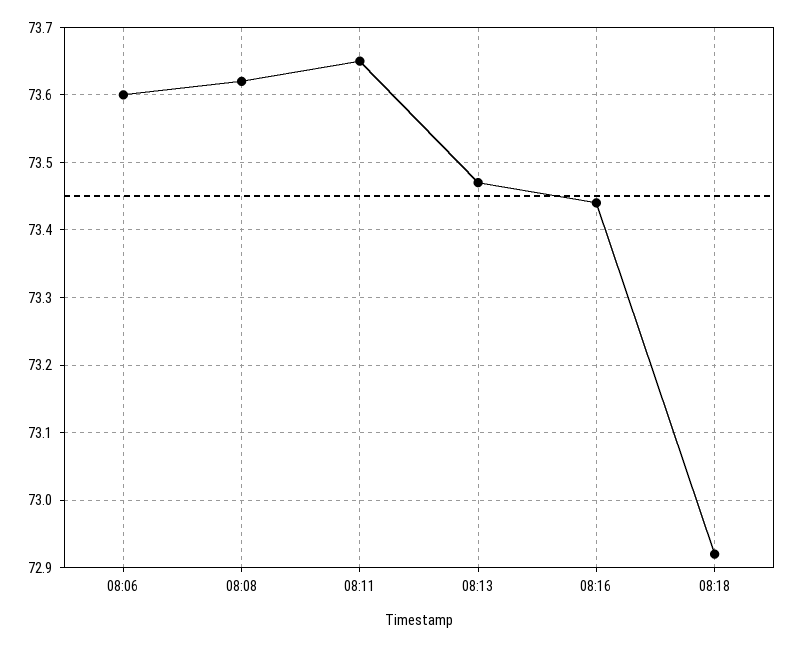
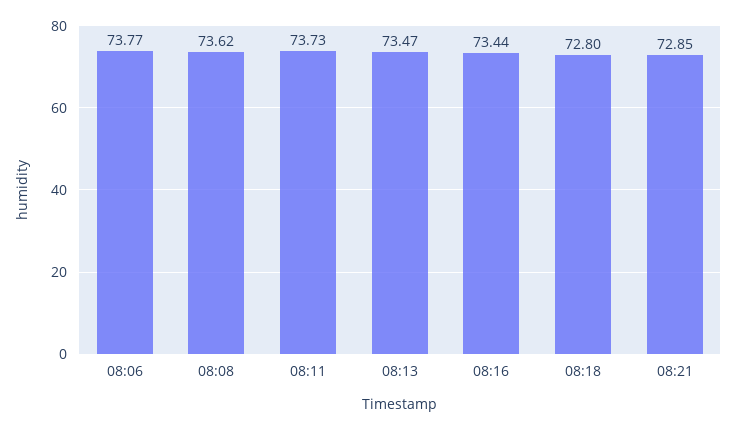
08:06: 73.6 -> 73.77
08:11: 73.65 -> 73.73
08:18: 72.92 -> 72.8
08:21: none -> 72.85

